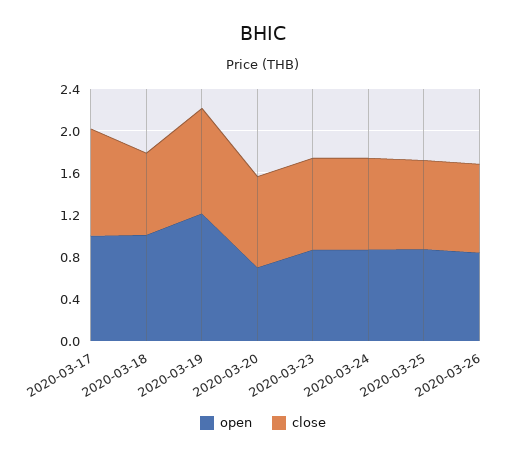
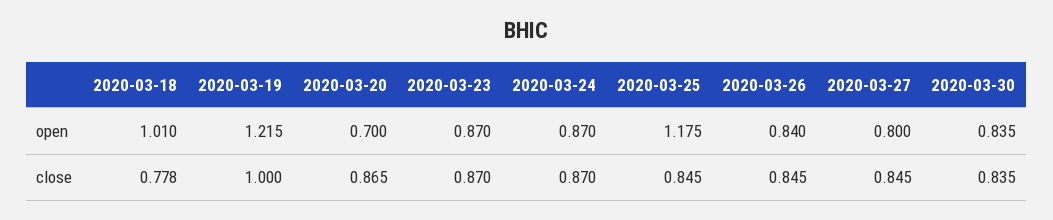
open, 2020-03-17: 1 -> none
close, 2020-03-17: 1 -> none
open, 2020-03-25: 0.9 -> 1.175
open, 2020-03-27: none -> 0.8
open, 2020-03-30: none -> 0.835
close, 2020-03-27: none -> 0.845
close, 2020-03-30: none -> 0.835

